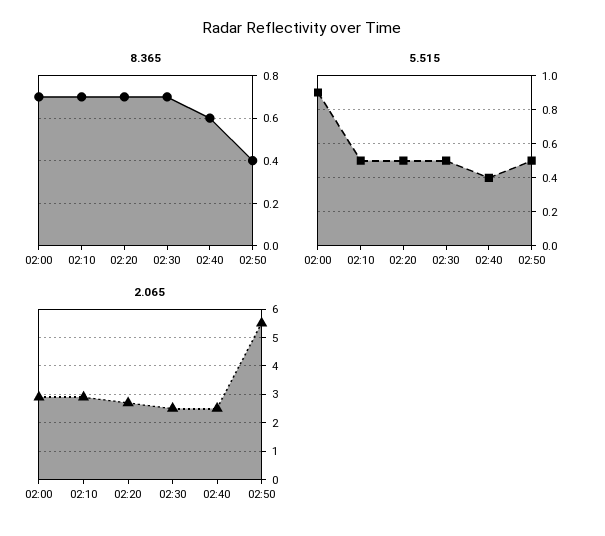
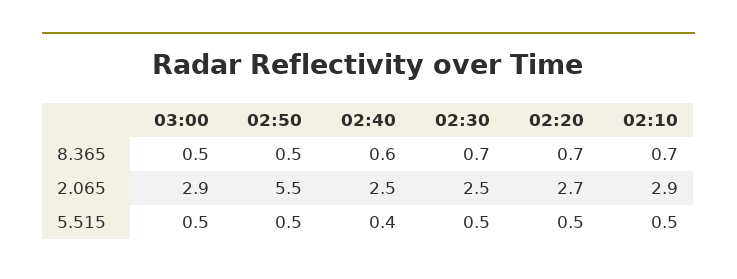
8.365, 02:00: 0.7 -> none
8.365, 02:50: 0.4 -> 0.5
5.515, 02:00: 0.9 -> none
2.065, 02:00: 3 -> none
8.365, 03:00: none -> 0.5
2.065, 03:00: none -> 2.9
5.515, 03:00: none -> 0.5

